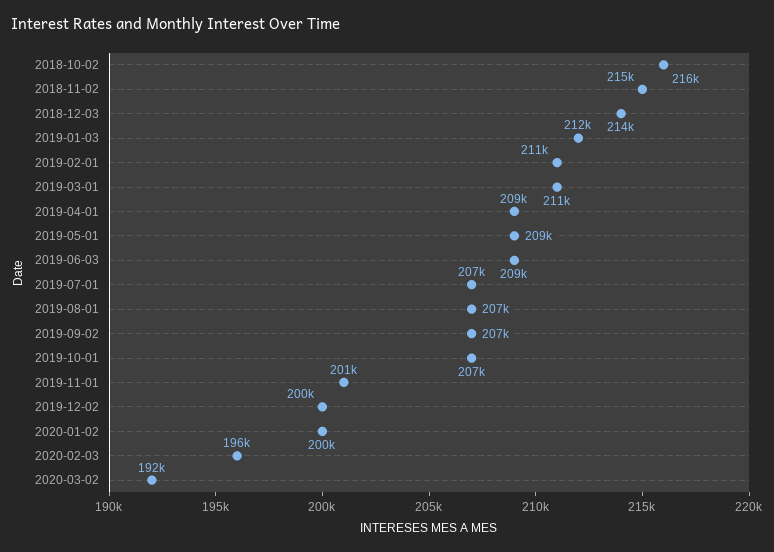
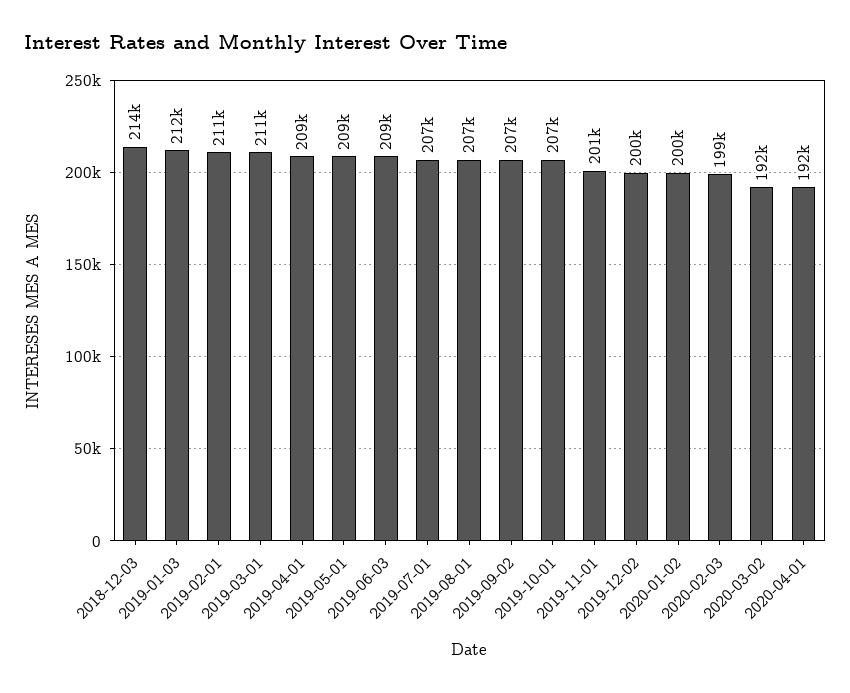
2018-10-02: 216000 -> none
2018-11-02: 215000 -> none
2020-02-03: 196000 -> 199000
2020-04-01: none -> 192000

